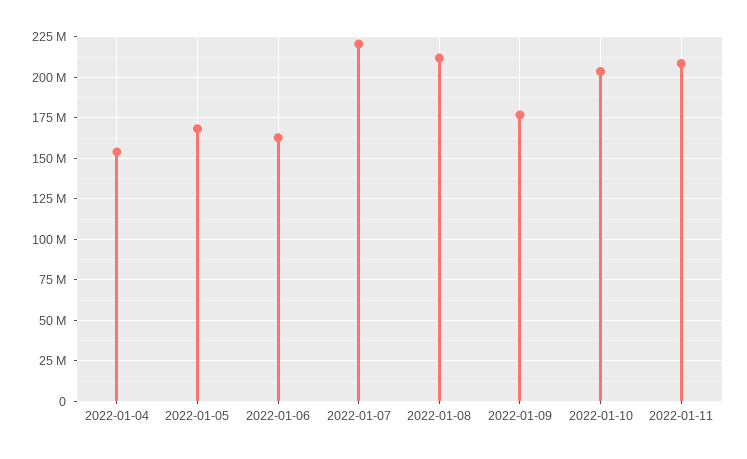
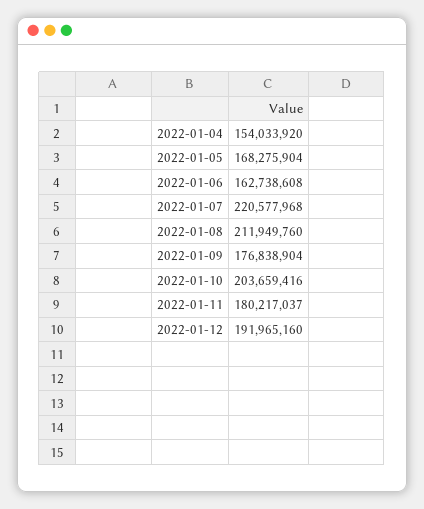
2022-01-11: 210000000 -> 180217037
2022-01-12: none -> 191965160

